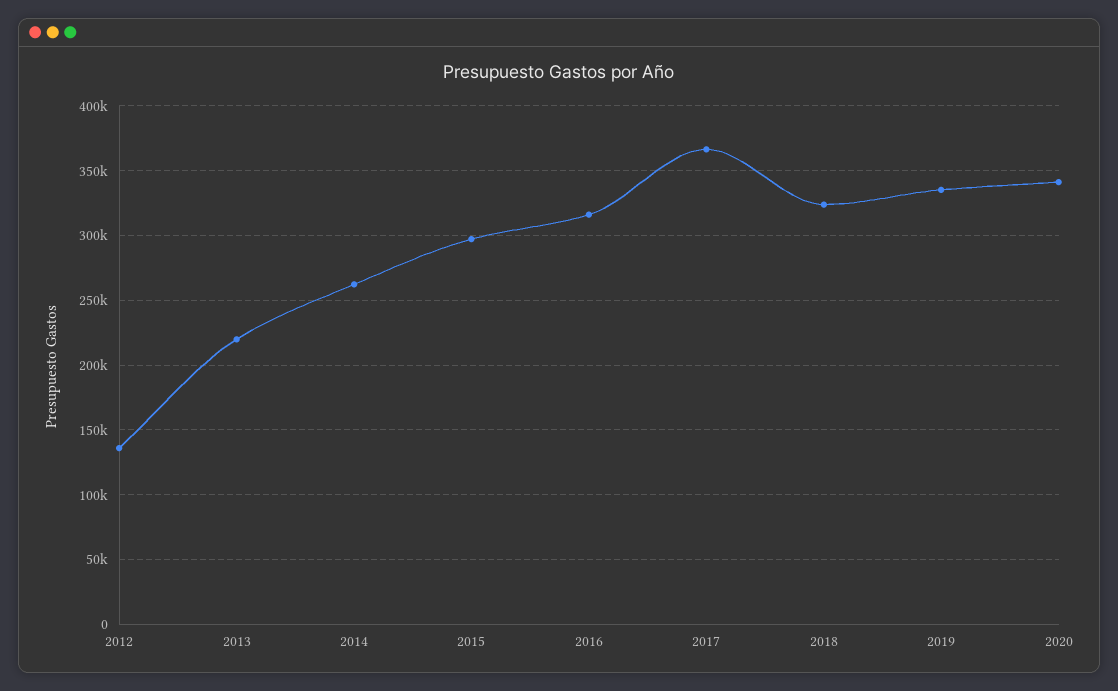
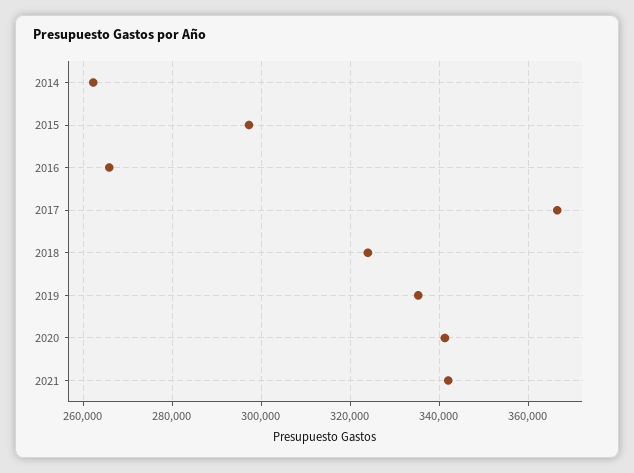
2012: 135000 -> none
2013: 220000 -> none
2016: 315000 -> 266000
2021: none -> 342000

